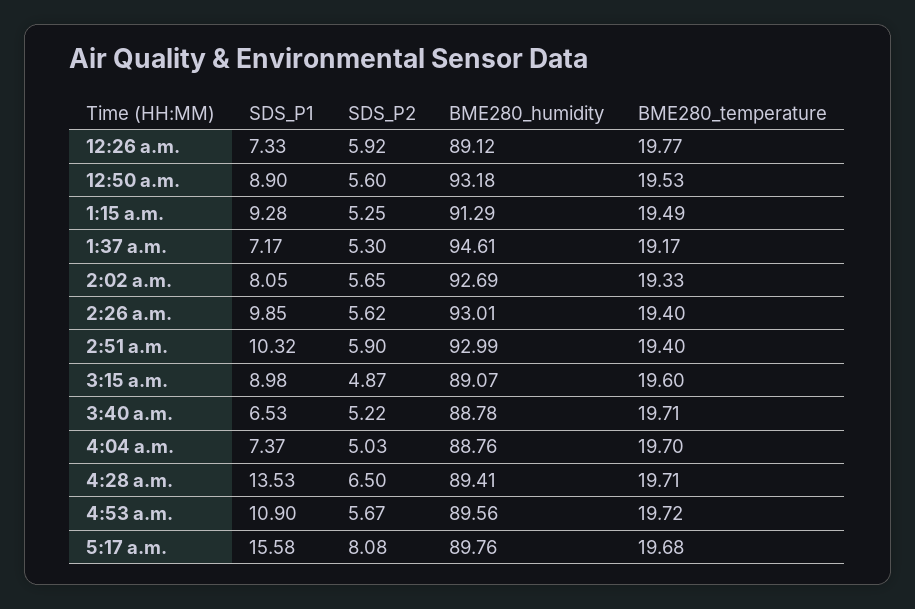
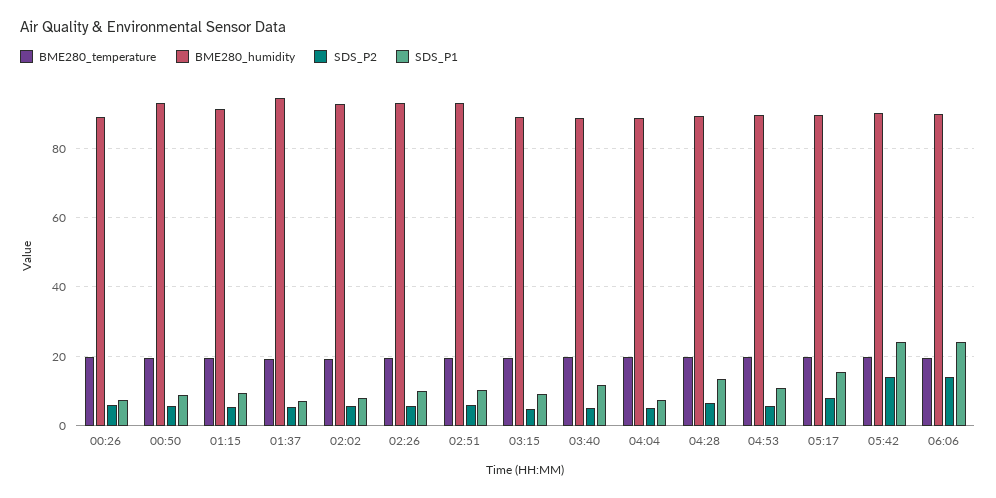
SDS_P1, 3:40 a.m.: 6.53 -> 12
BME280_temperature, 05:42: none -> 20
BME280_humidity, 05:42: none -> 90
SDS_P2, 05:42: none -> 14
SDS_P1, 05:42: none -> 24
BME280_temperature, 06:06: none -> 20
BME280_humidity, 06:06: none -> 90
SDS_P2, 06:06: none -> 14
SDS_P1, 06:06: none -> 24

